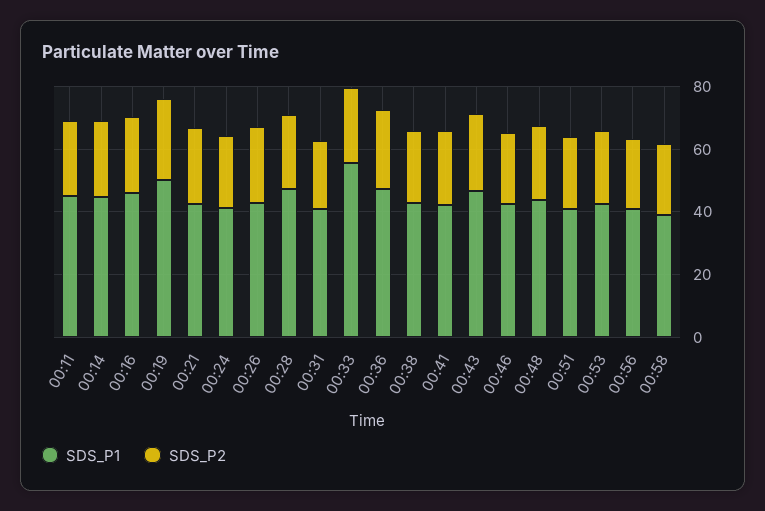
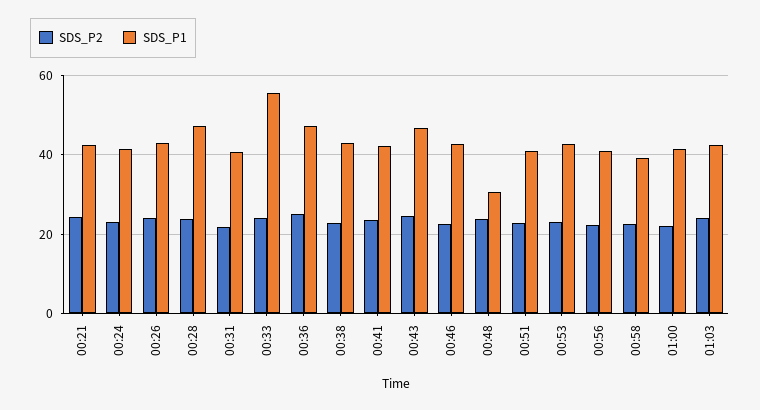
SDS_P1, 00:11: 45 -> none
SDS_P2, 00:11: 25 -> none
SDS_P1, 00:14: 45 -> none
SDS_P2, 00:14: 25 -> none
SDS_P1, 00:16: 45 -> none
SDS_P2, 00:16: 25 -> none
SDS_P1, 00:19: 50 -> none
SDS_P2, 00:19: 25 -> none
SDS_P1, 00:48: 45 -> 30
SDS_P2, 01:00: none -> 22
SDS_P1, 01:00: none -> 42
SDS_P2, 01:03: none -> 24
SDS_P1, 01:03: none -> 42

